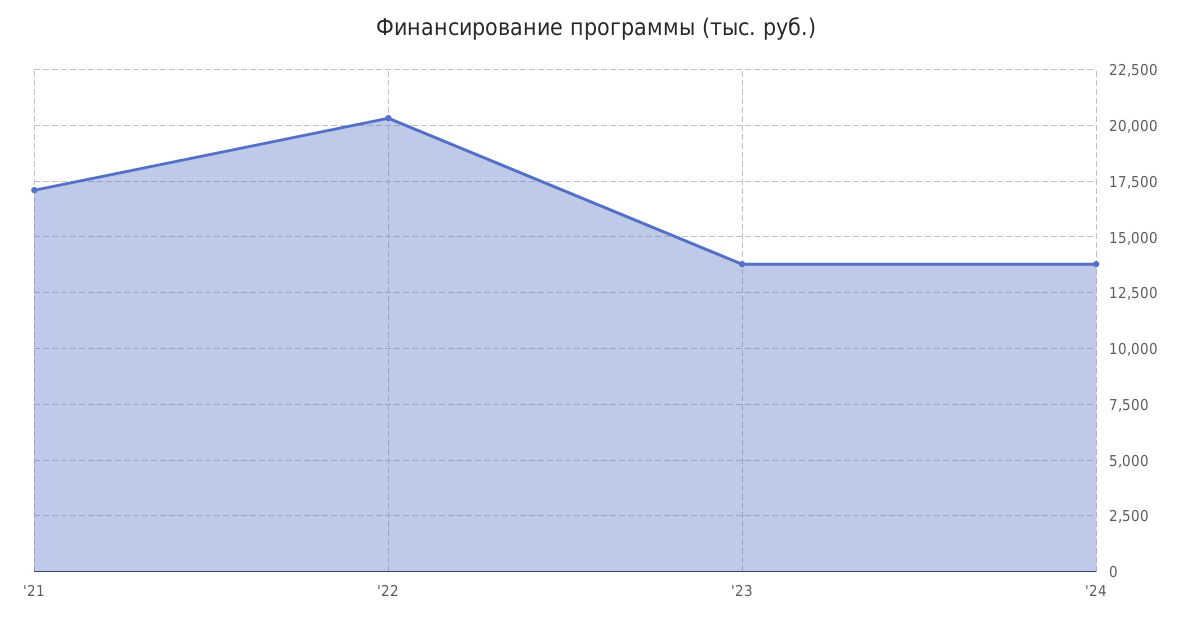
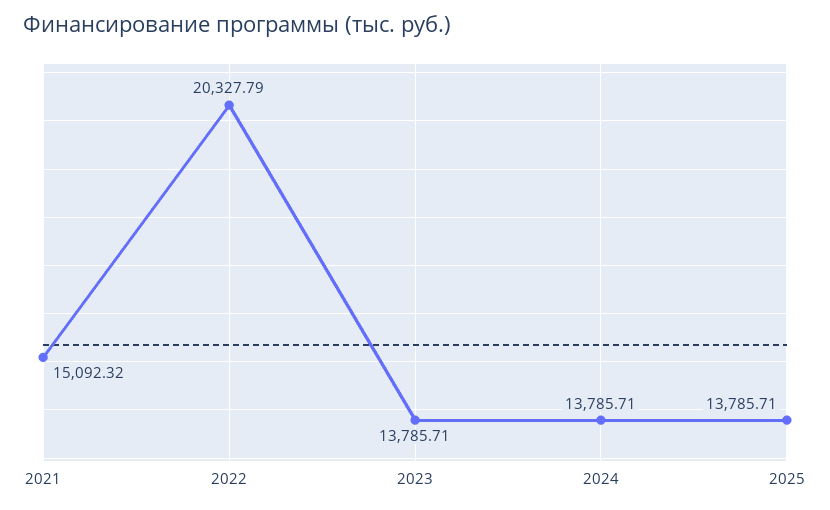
'21: 17000 -> 15092.32
2025: none -> 13785.71

